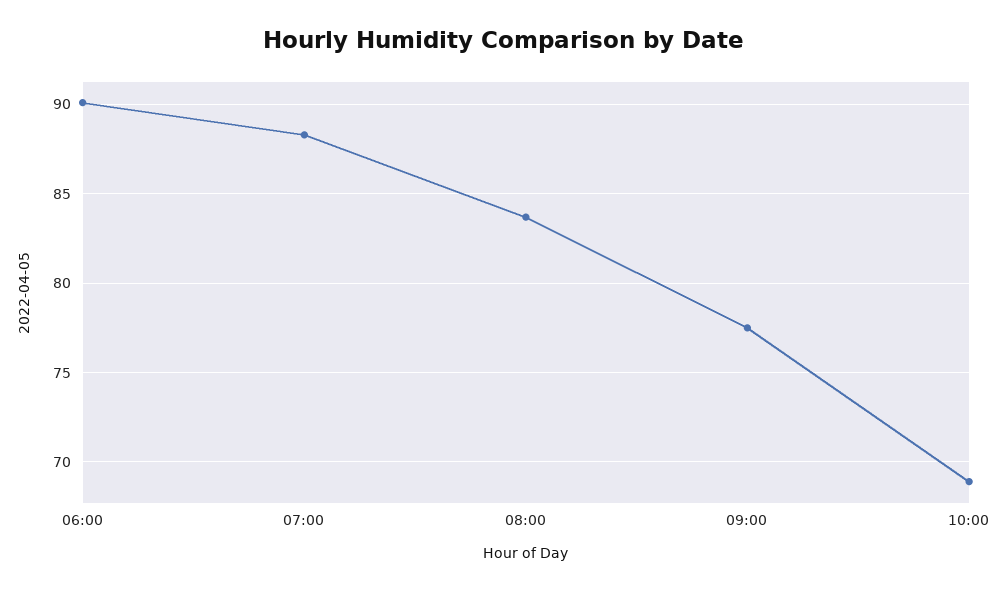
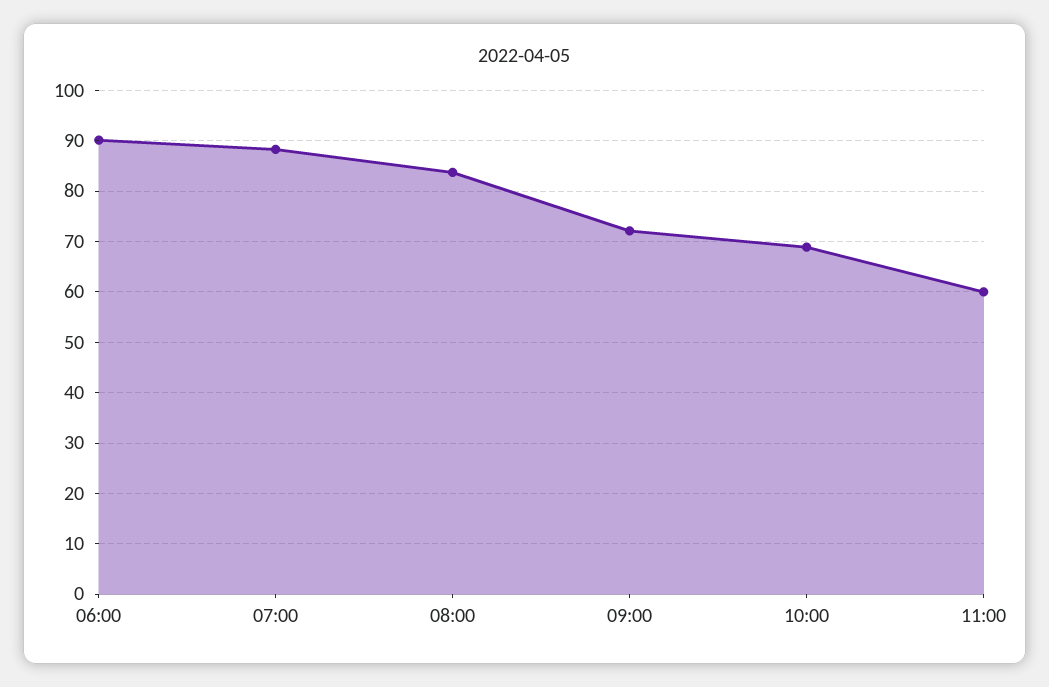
09:00: 77.5 -> 72
11:00: none -> 60

